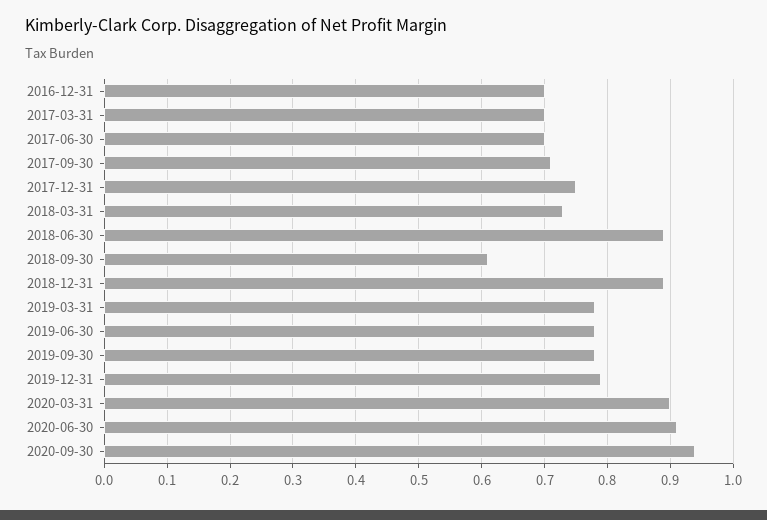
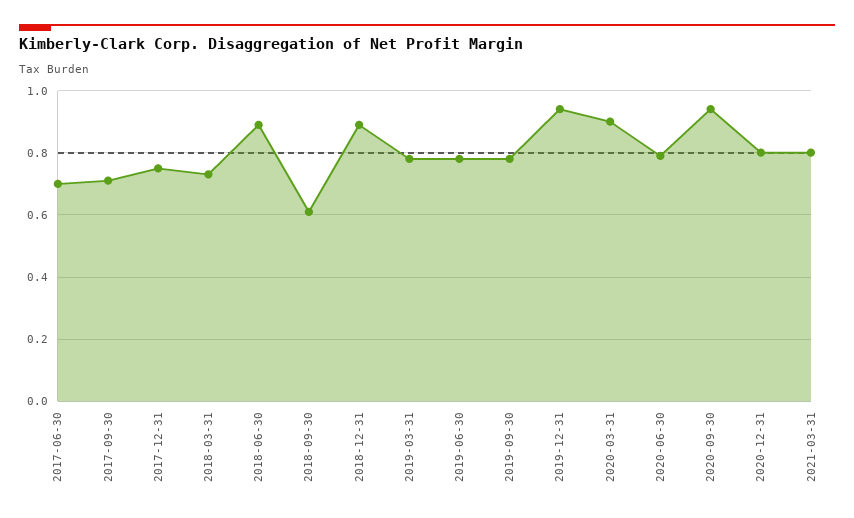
2016-12-31: 0.7 -> none
2017-03-31: 0.7 -> none
2019-12-31: 0.79 -> 0.95
2020-06-30: 0.91 -> 0.8
2020-12-31: none -> 0.8
2021-03-31: none -> 0.8

